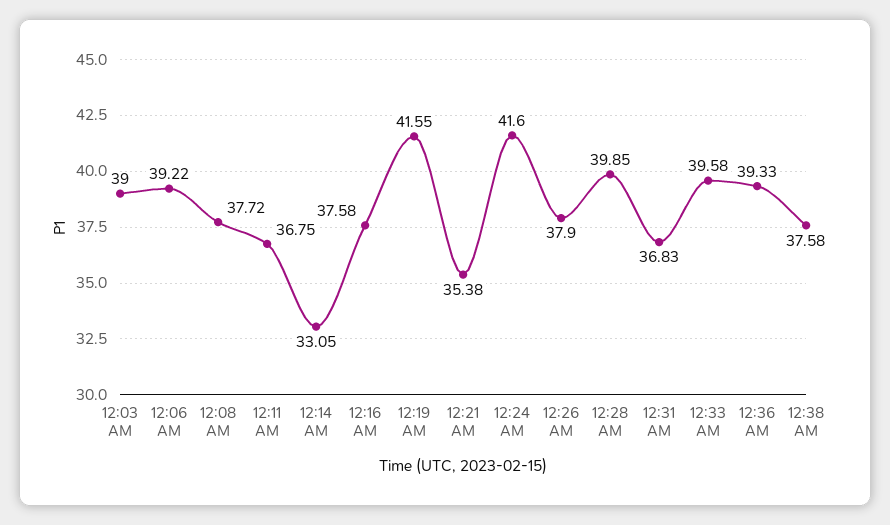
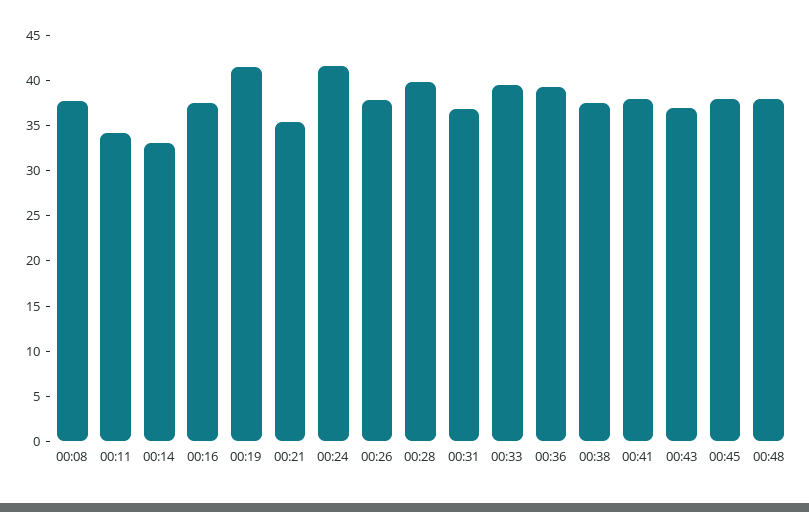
12:03 AM: 39 -> none
12:06 AM: 39.22 -> none
12:11 AM: 36.75 -> 34
00:41: none -> 38
00:43: none -> 37
00:45: none -> 38
00:48: none -> 38

